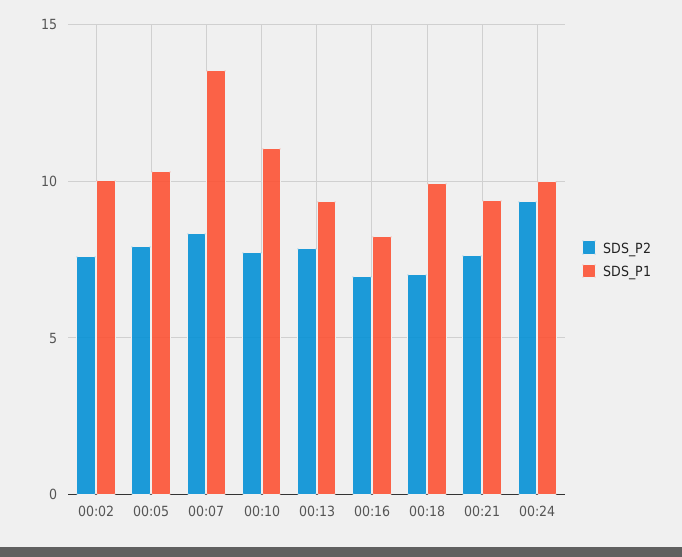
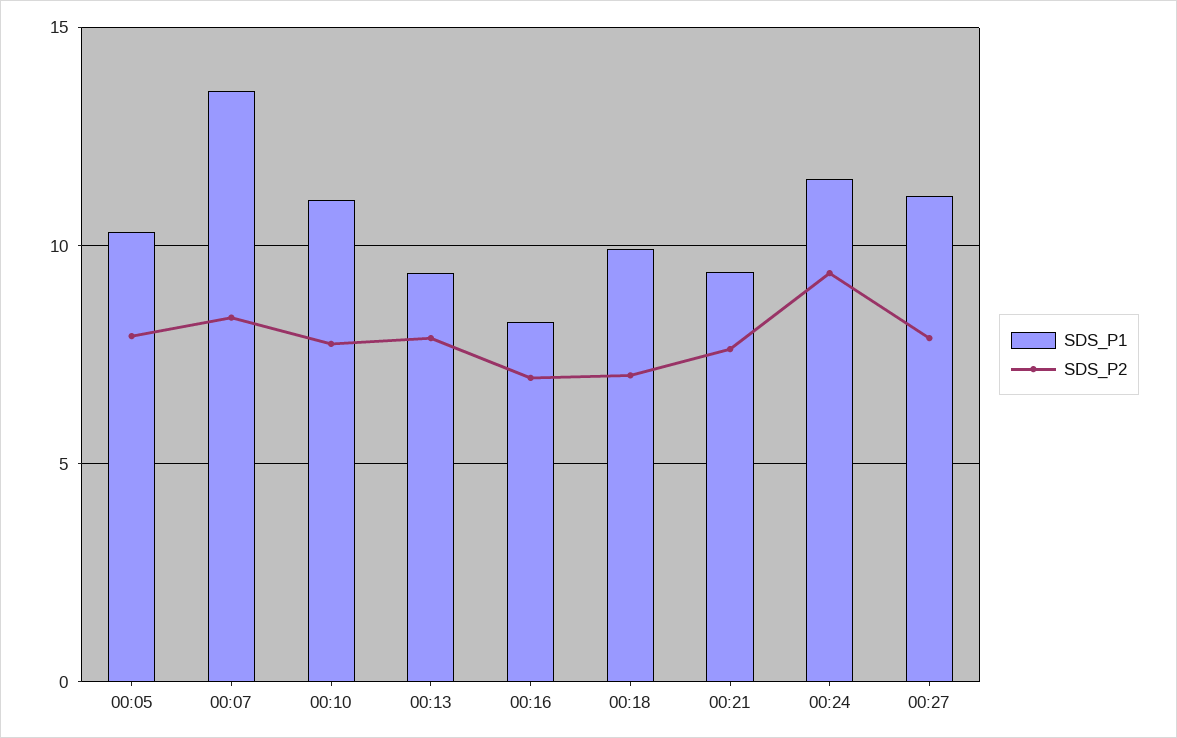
SDS_P2, 00:02: 7.5 -> none
SDS_P1, 00:02: 10 -> none
SDS_P1, 00:24: 10 -> 11.5
SDS_P1, 00:27: none -> 11
SDS_P2, 00:27: none -> 8

